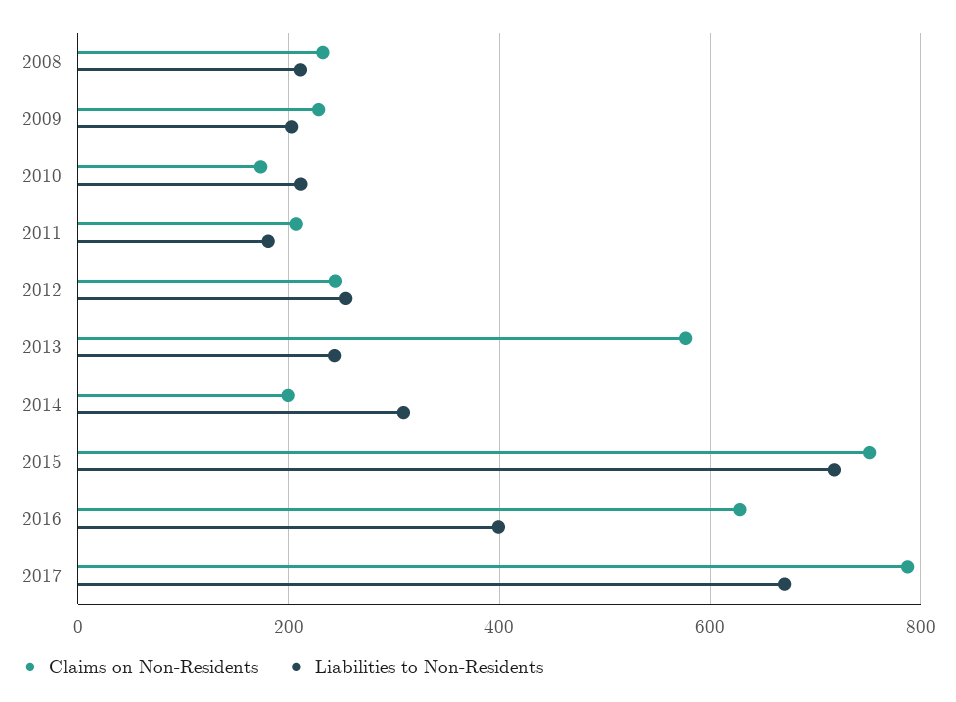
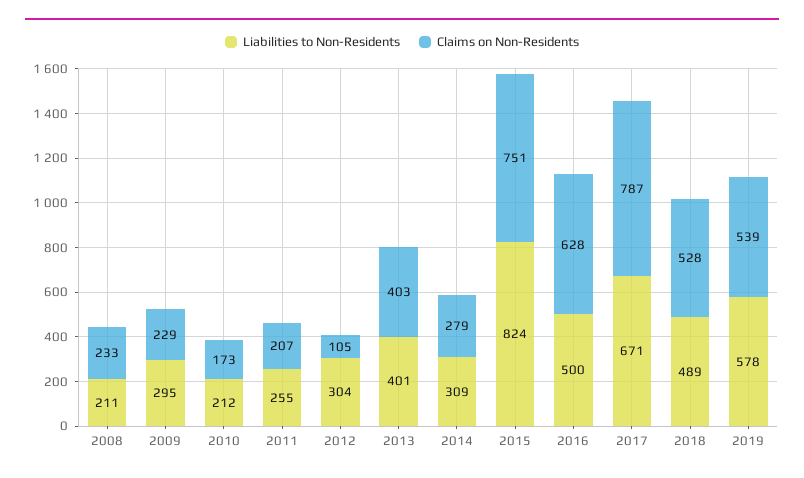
Liabilities to Non-Residents, 2009: 200 -> 295
Liabilities to Non-Residents, 2011: 180 -> 255
Claims on Non-Residents, 2012: 240 -> 105
Liabilities to Non-Residents, 2012: 260 -> 304
Claims on Non-Residents, 2013: 580 -> 403
Liabilities to Non-Residents, 2013: 240 -> 401
Claims on Non-Residents, 2014: 200 -> 279
Liabilities to Non-Residents, 2015: 720 -> 824
Liabilities to Non-Residents, 2016: 400 -> 500
Liabilities to Non-Residents, 2018: none -> 489
Claims on Non-Residents, 2018: none -> 528
Liabilities to Non-Residents, 2019: none -> 578
Claims on Non-Residents, 2019: none -> 539

